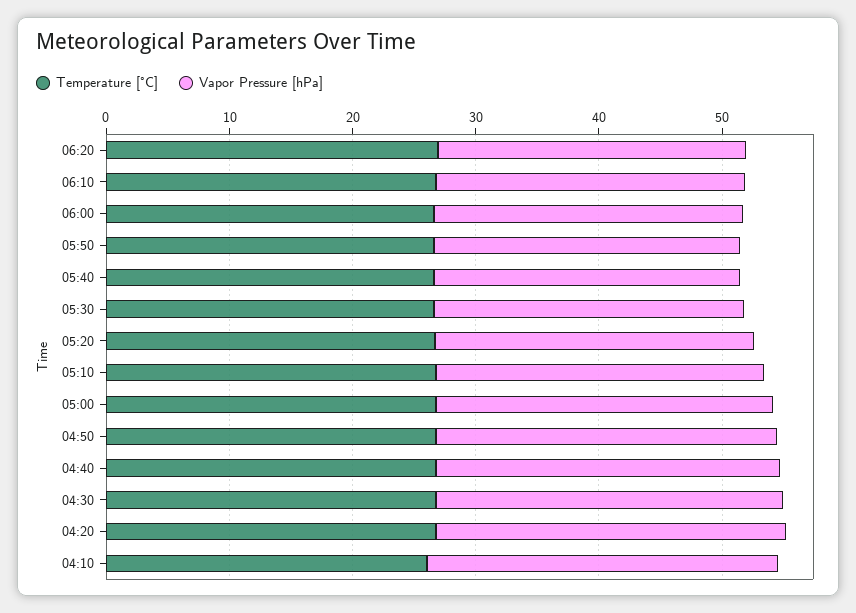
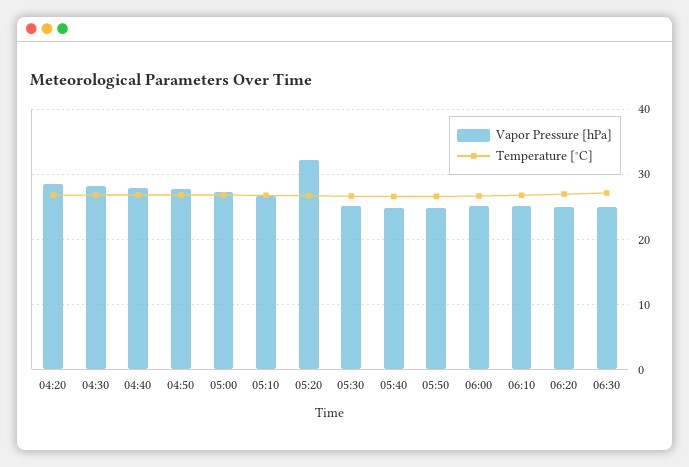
Vapor Pressure [hPa], 05:20: 26 -> 32
Temperature [°C], 04:10: 26 -> none
Vapor Pressure [hPa], 04:10: 28 -> none
Vapor Pressure [hPa], 06:30: none -> 25
Temperature [°C], 06:30: none -> 27

